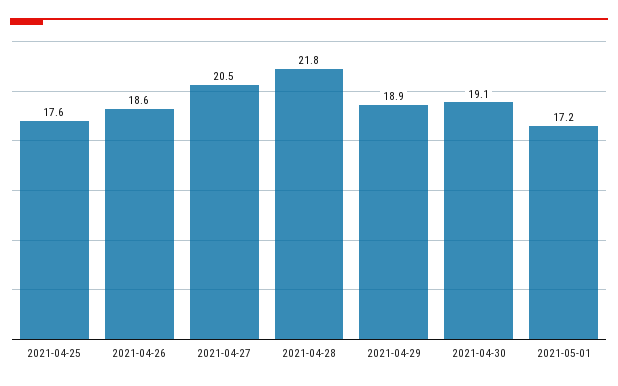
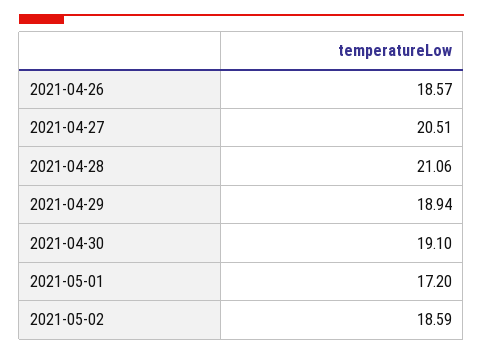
2021-04-25: 17.6 -> none
2021-04-28: 21.8 -> 21.06
2021-05-02: none -> 18.59

